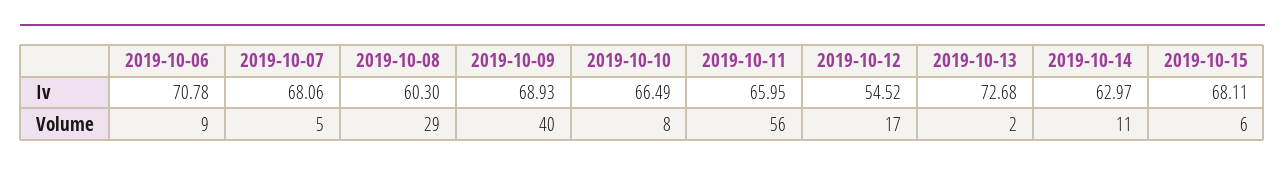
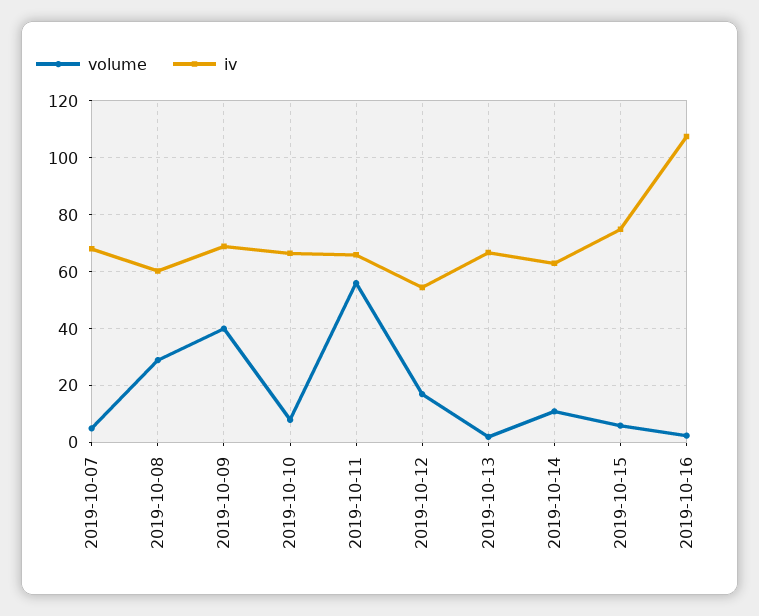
Iv, 2019-10-06: 70.78 -> none
Iv, 2019-10-13: 72.68 -> 67.5
Iv, 2019-10-15: 68.11 -> 75
Volume, 2019-10-06: 9 -> none
Volume, 2019-10-16: none -> 2.5
Iv, 2019-10-16: none -> 107.5

